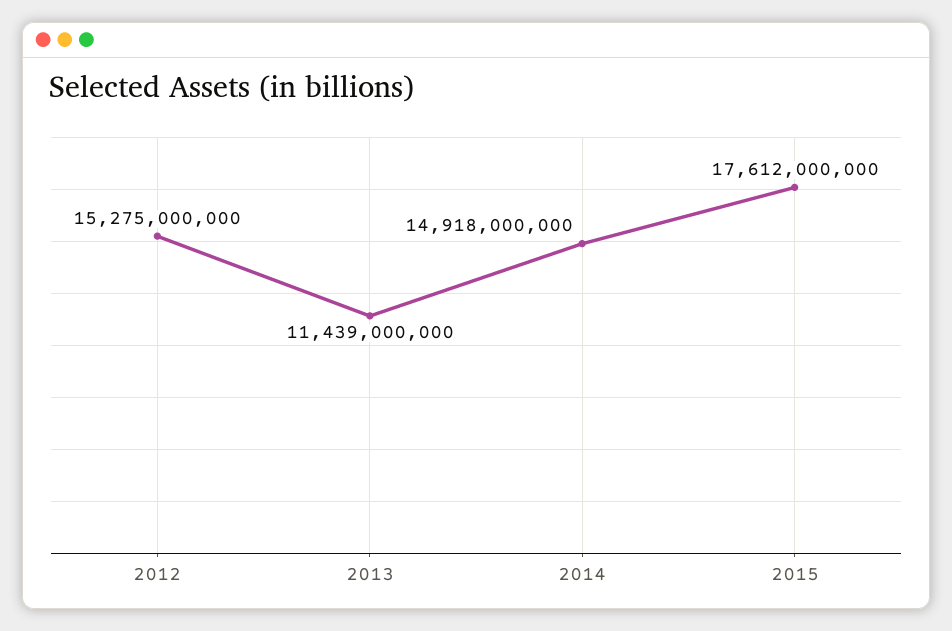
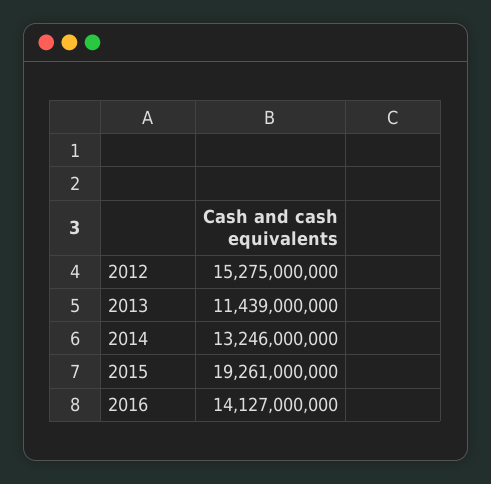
2014: 14918000000 -> 13246000000
2015: 17612000000 -> 19261000000
2016: none -> 14127000000

